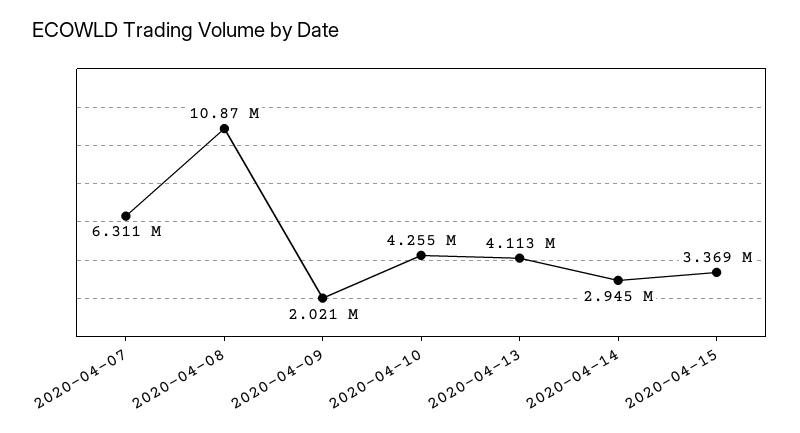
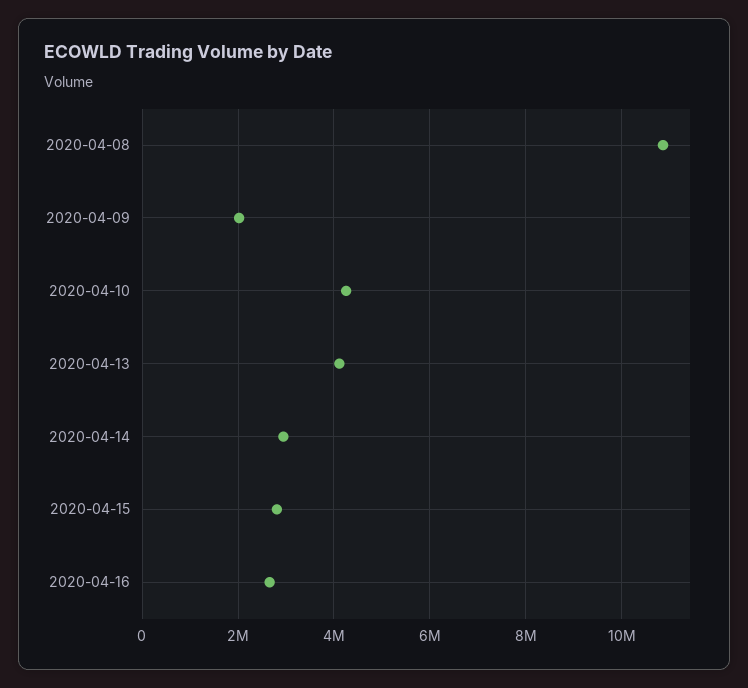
2020-04-07: 6311000 -> none
2020-04-15: 3369000 -> 2800000
2020-04-16: none -> 2600000

